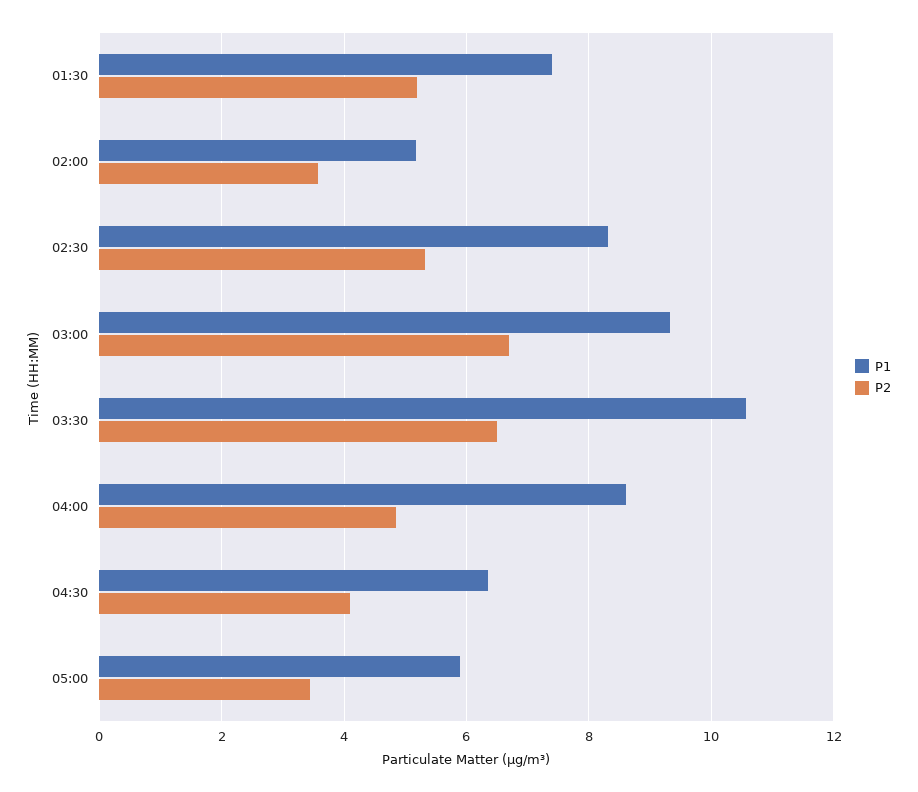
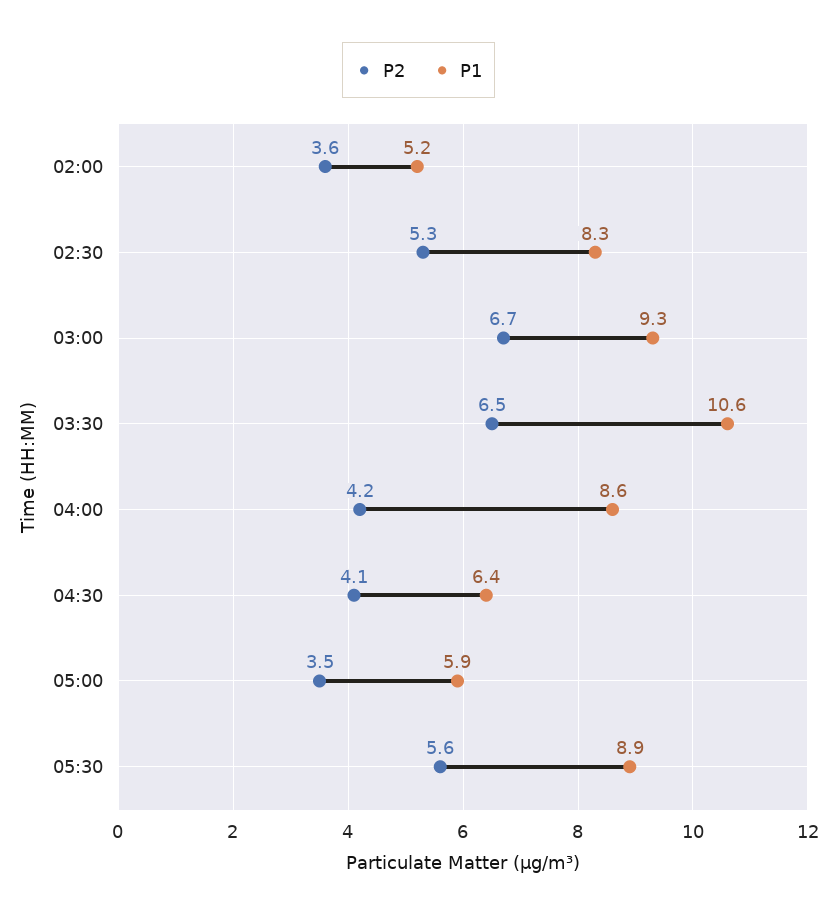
P1, 01:30: 7.4 -> none
P2, 01:30: 5.2 -> none
P2, 04:00: 4.8 -> 4.2
P2, 05:30: none -> 5.6
P1, 05:30: none -> 8.9

